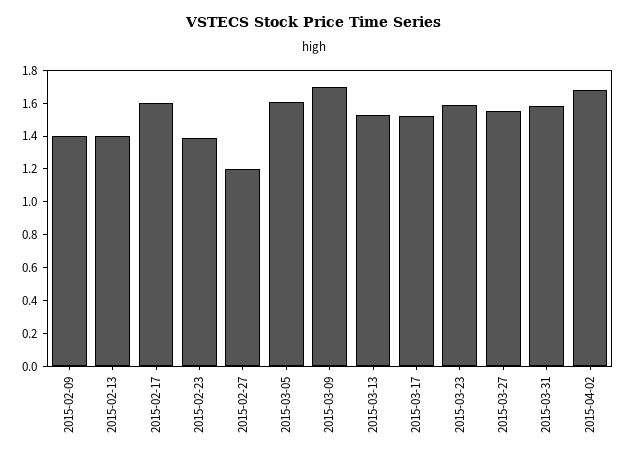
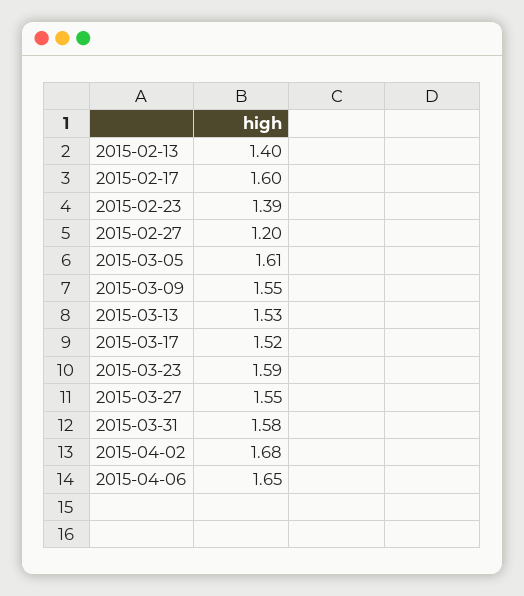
2015-02-09: 1.4 -> none
2015-03-09: 1.7 -> 1.55
2015-04-06: none -> 1.65

